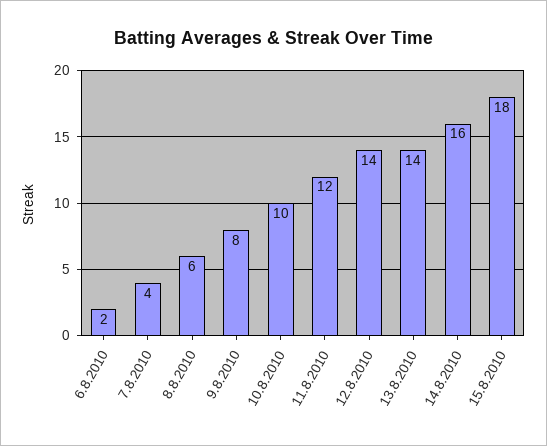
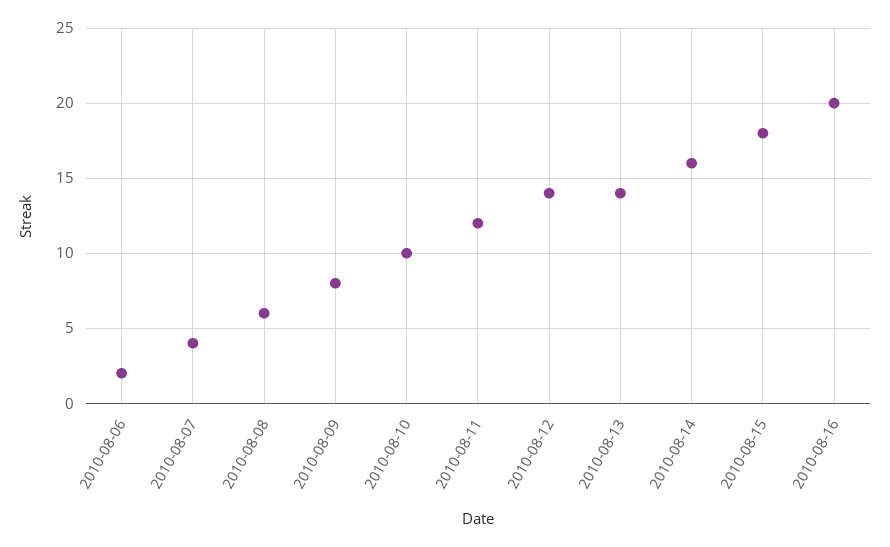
2010-08-16: none -> 20

